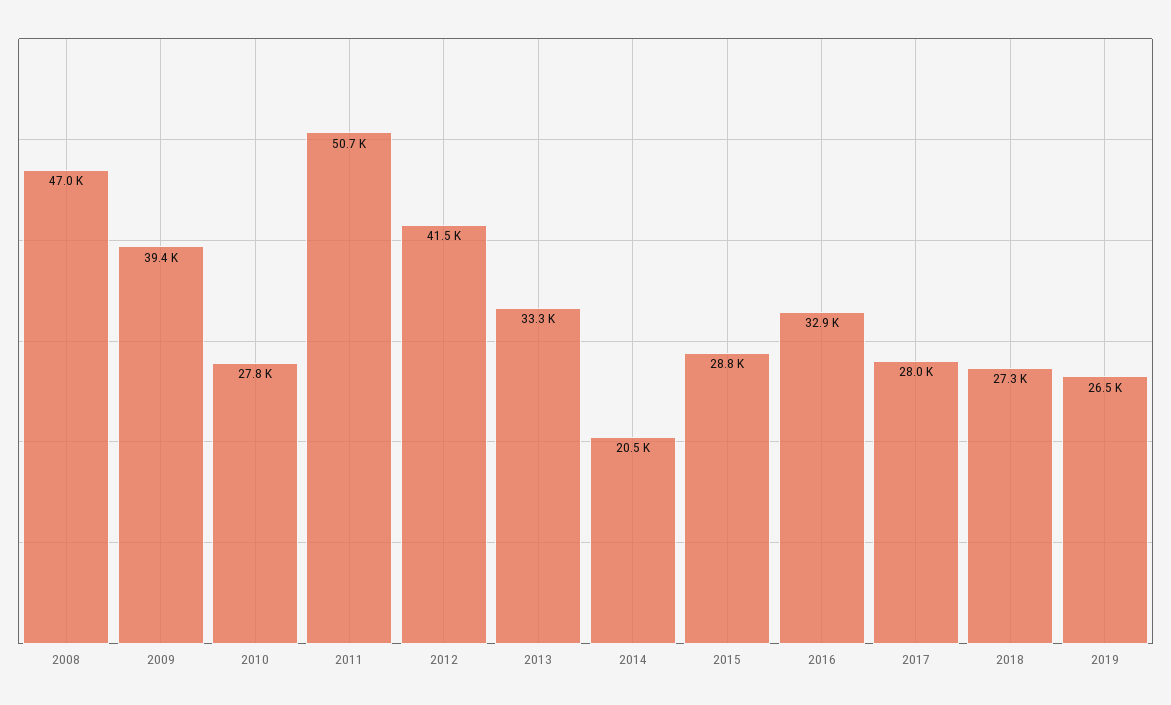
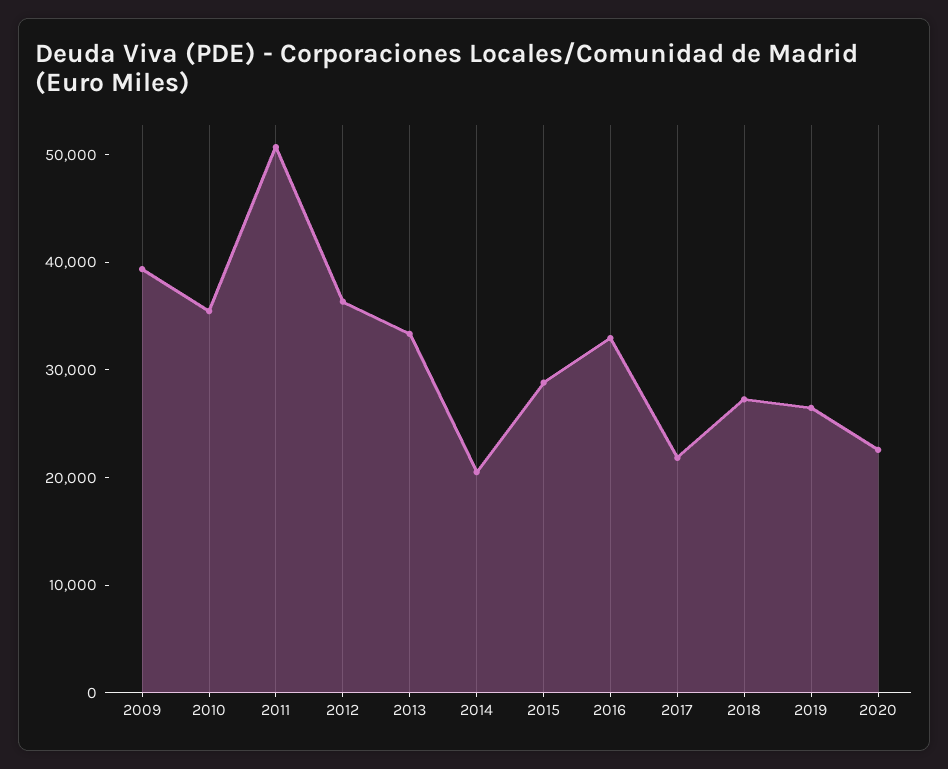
2008: 47000 -> none
2010: 27800 -> 36000
2012: 41500 -> 36000
2017: 28000 -> 22000
2020: none -> 22000

